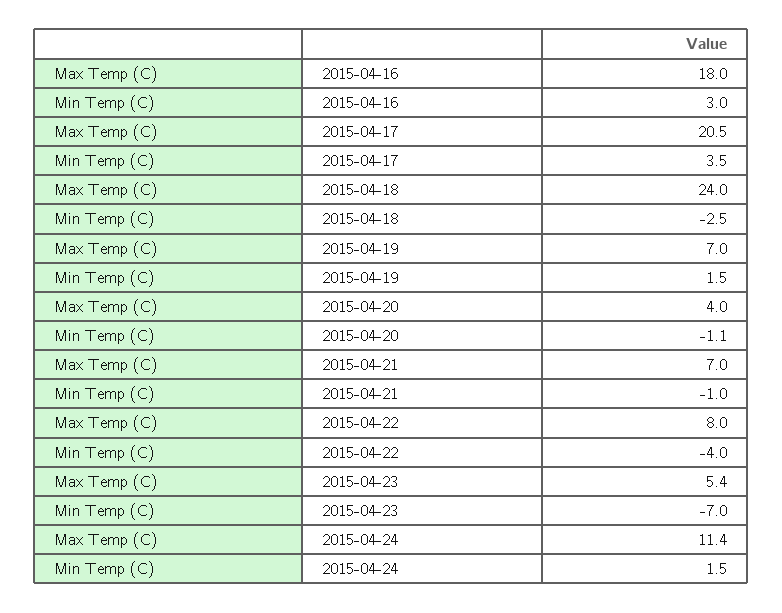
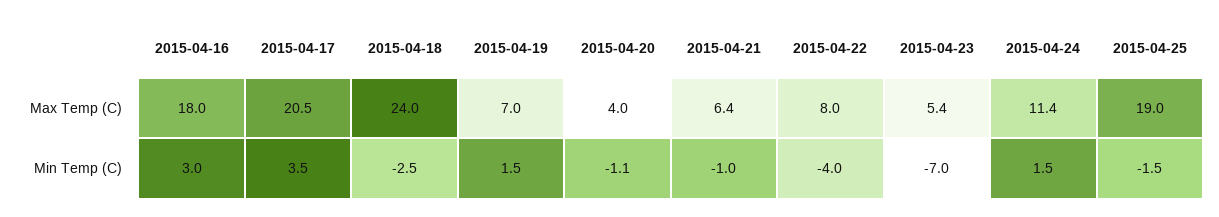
Max Temp (C), 2015-04-21: 7 -> 6.4
Max Temp (C), 2015-04-25: none -> 19
Min Temp (C), 2015-04-25: none -> -1.5

